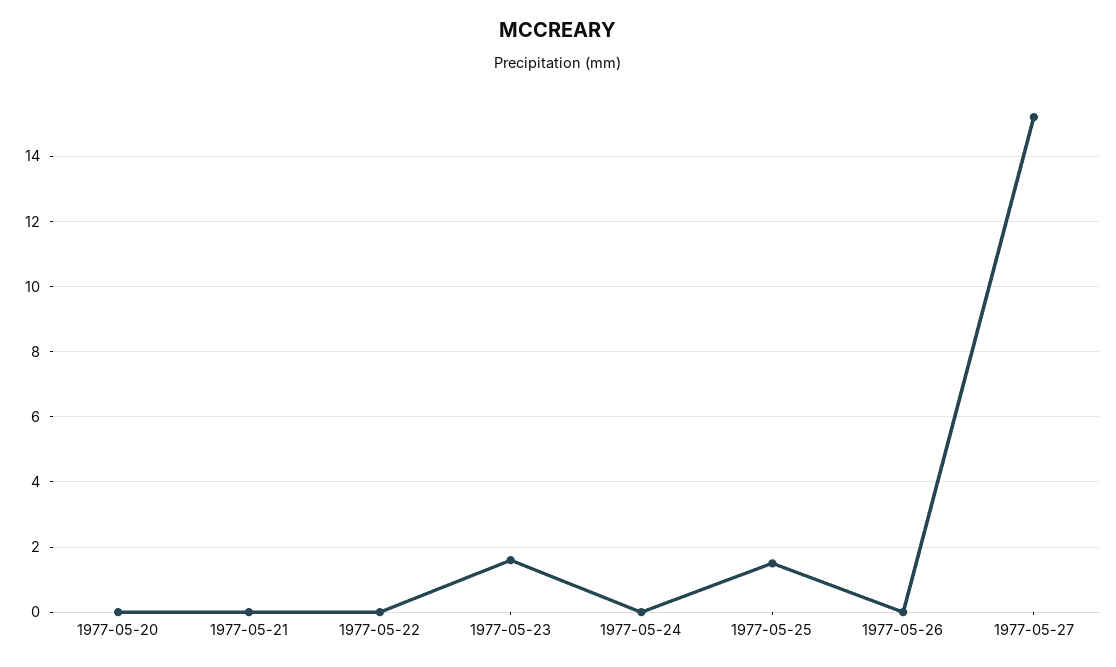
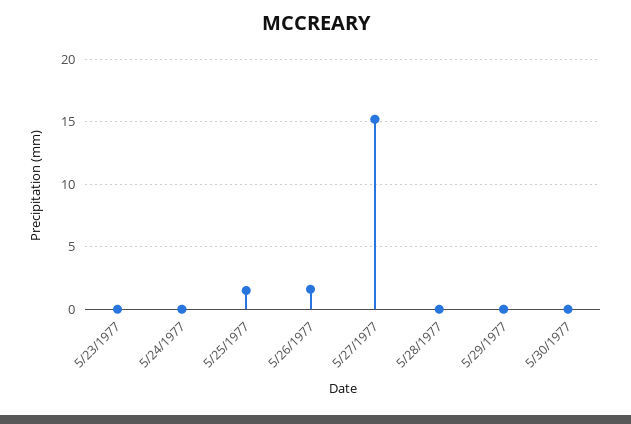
1977-05-20: 0 -> none
1977-05-21: 0 -> none
1977-05-22: 0 -> none
1977-05-23: 1.5 -> 0
1977-05-26: 0 -> 1.5
5/28/1977: none -> 0
5/29/1977: none -> 0
5/30/1977: none -> 0

